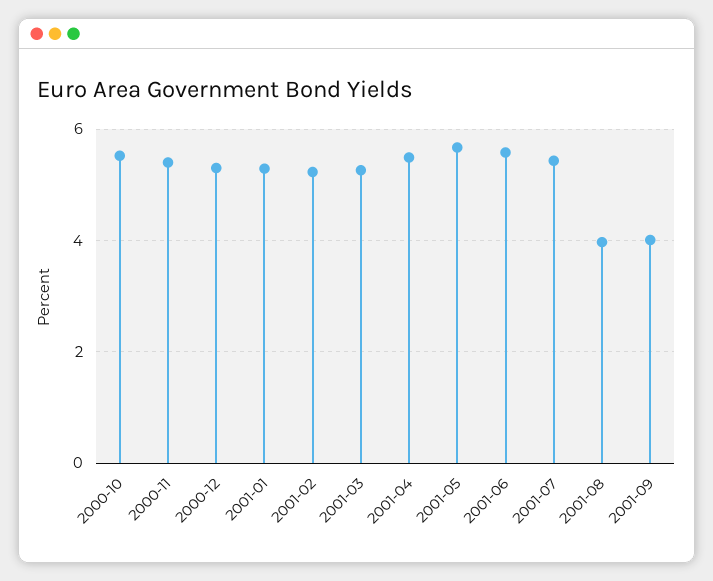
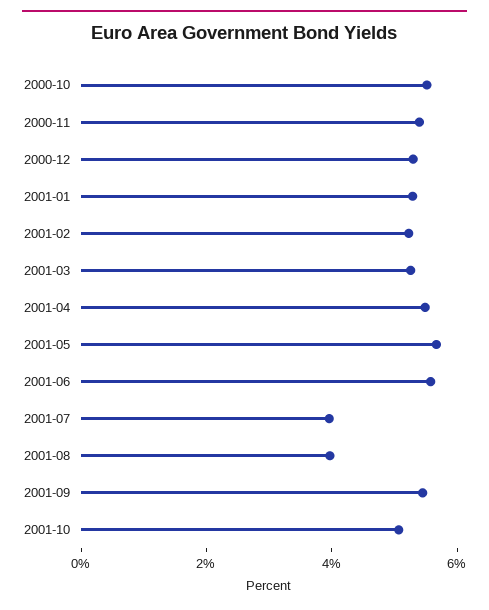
2001-07: 5.4 -> 4
2001-09: 4 -> 5.5
2001-10: none -> 5

